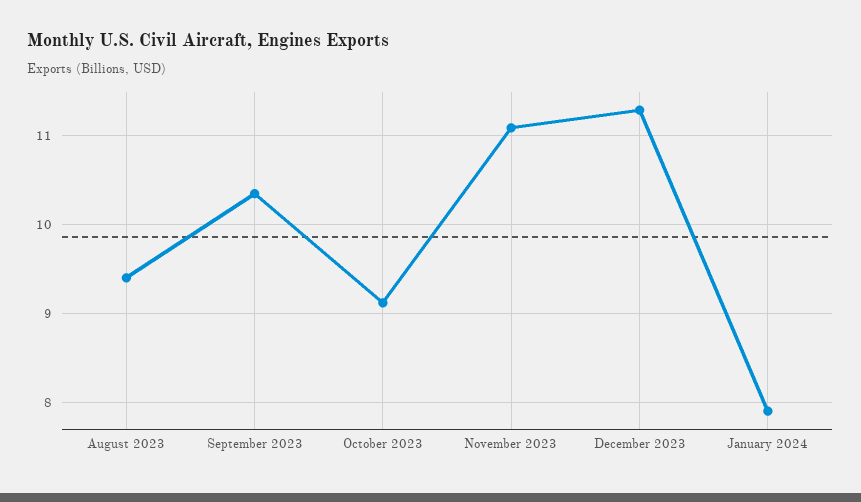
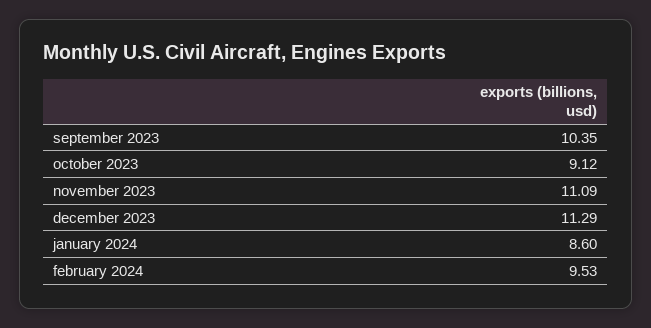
August 2023: 9.4 -> none
January 2024: 7.9 -> 8.6
february 2024: none -> 9.53

